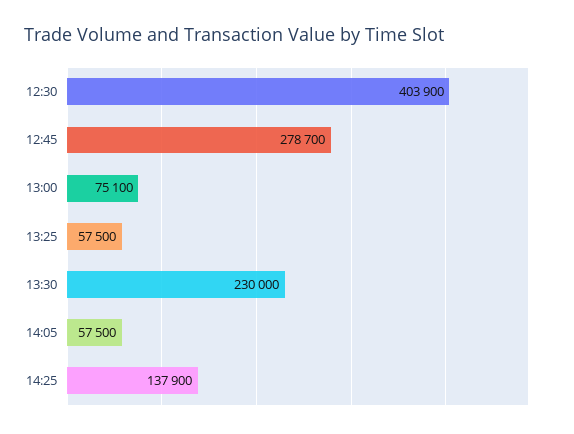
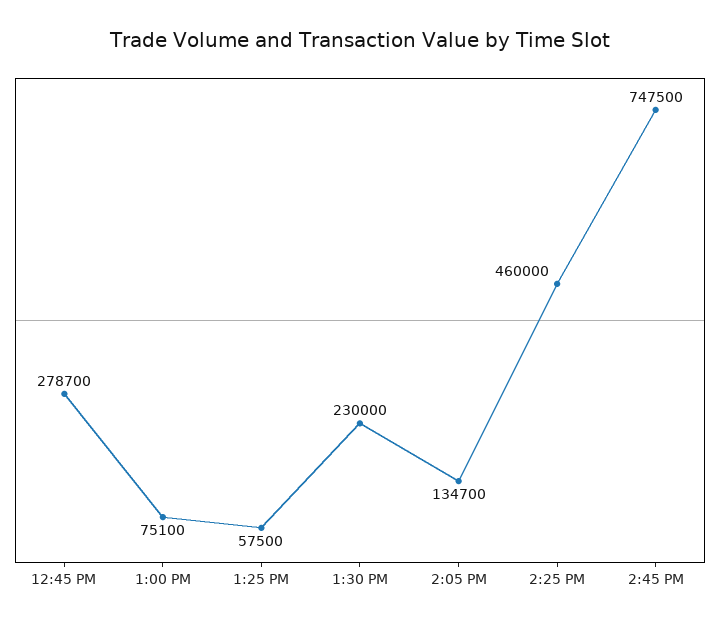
12:30: 403900 -> none
14:05: 57500 -> 134700
14:25: 137900 -> 460000
2:45 PM: none -> 747500

